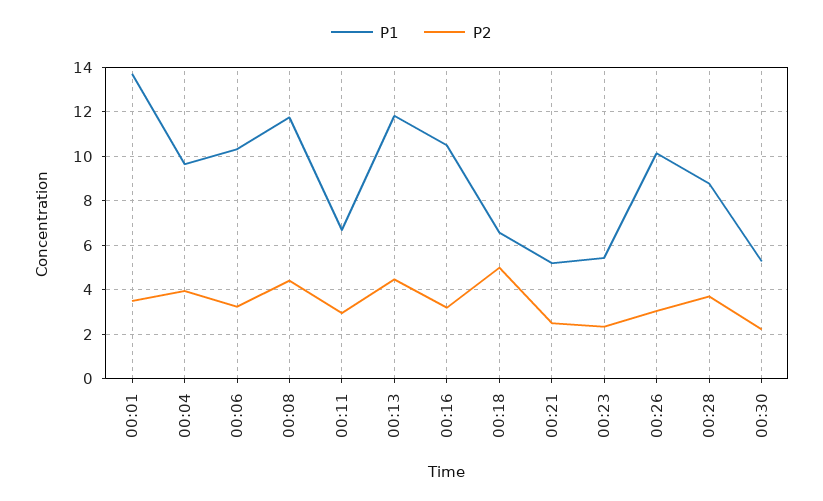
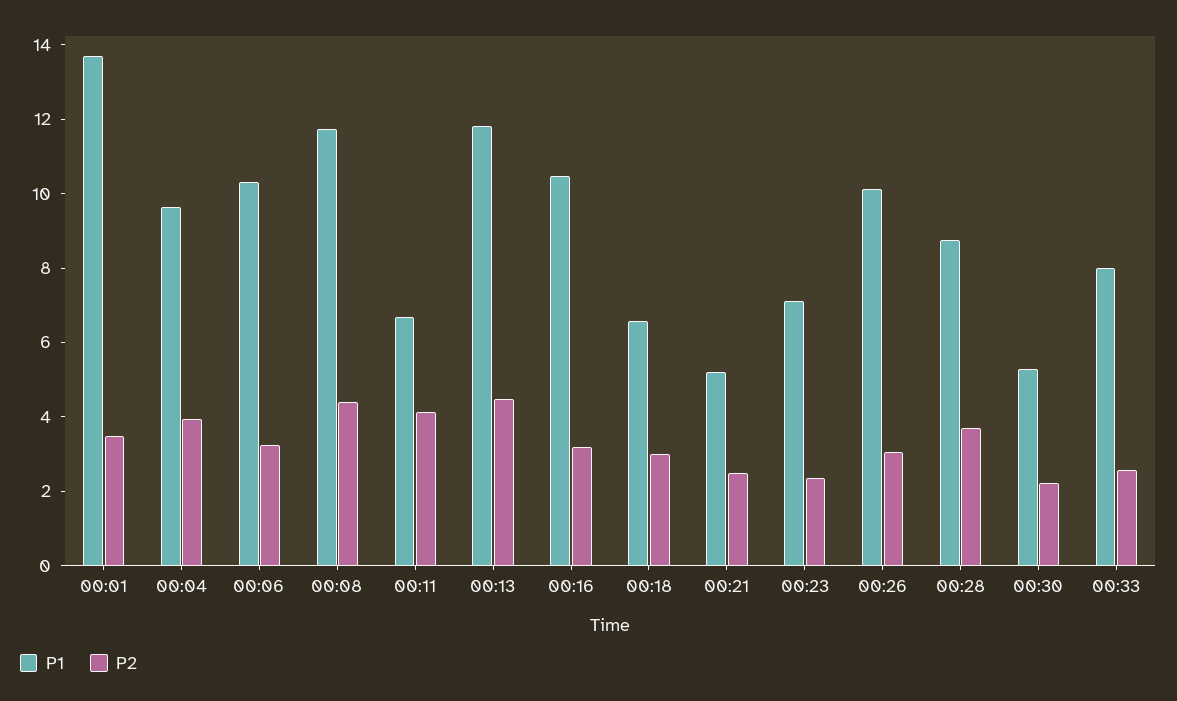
P2, 00:11: 3 -> 4
P2, 00:18: 5 -> 3
P1, 00:23: 5.5 -> 7
P1, 00:33: none -> 8
P2, 00:33: none -> 2.5

